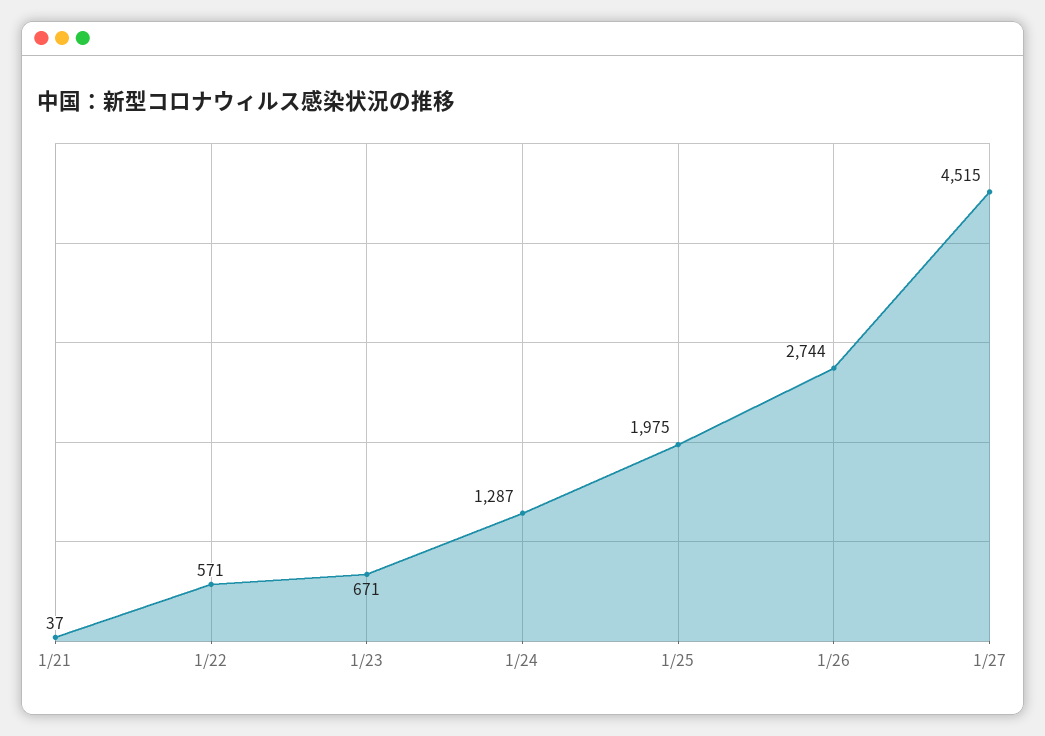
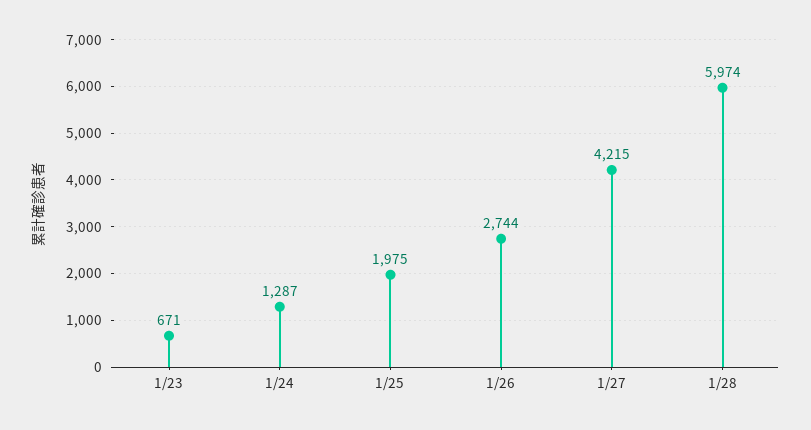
1/21: 37 -> none
1/22: 571 -> none
1/27: 4515 -> 4215
1/28: none -> 5974

